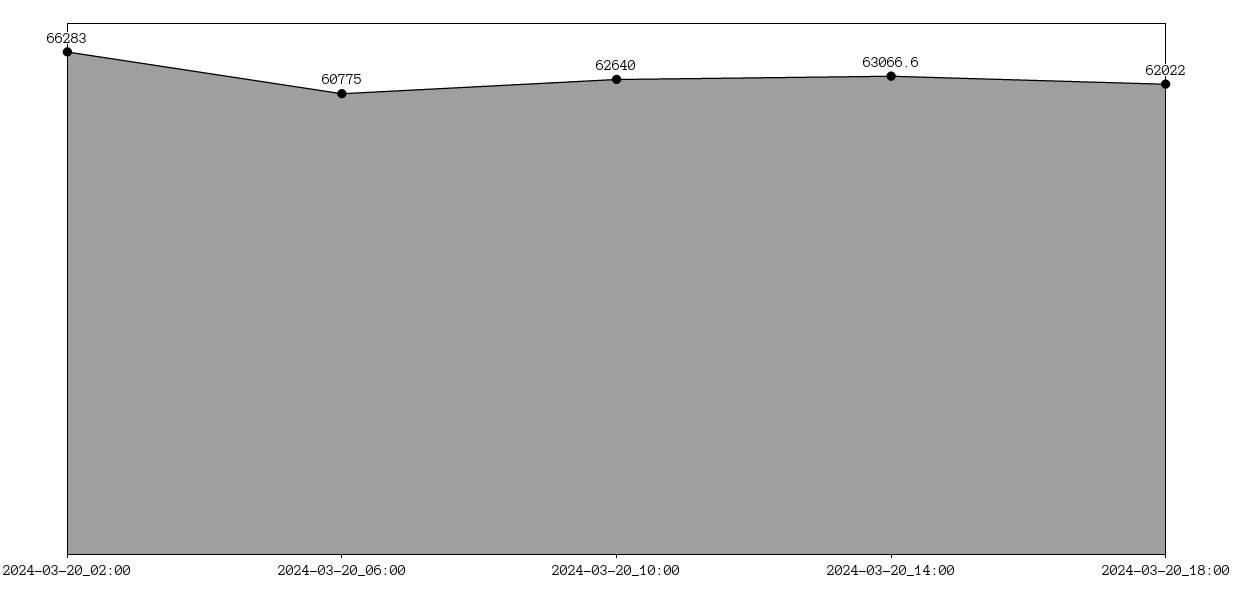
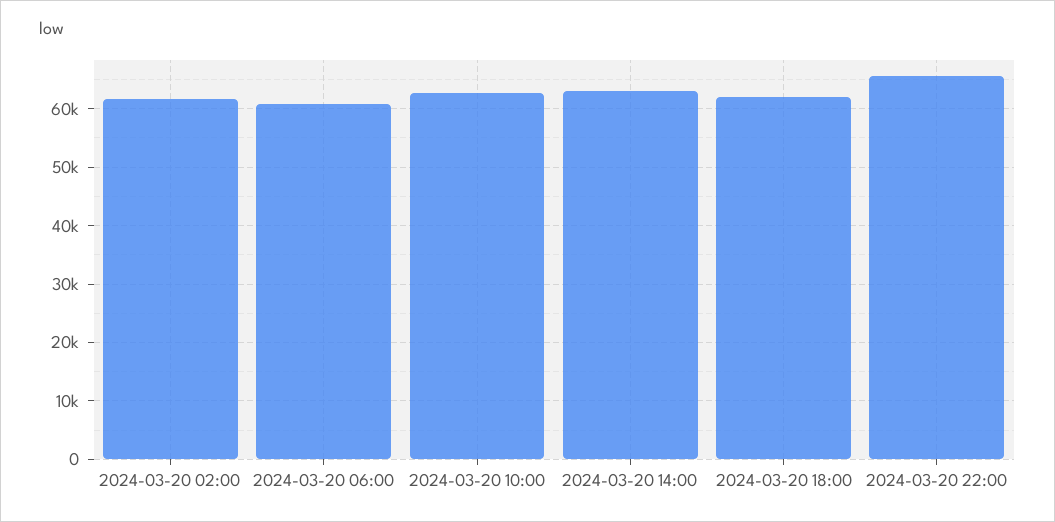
2024-03-20_02:00: 66283 -> 62000
2024-03-20 22:00: none -> 66000

